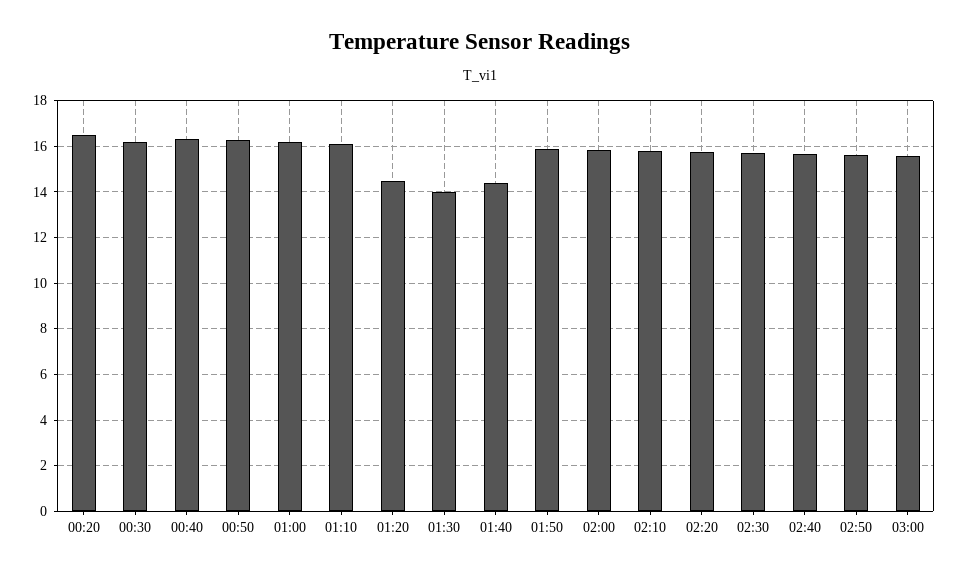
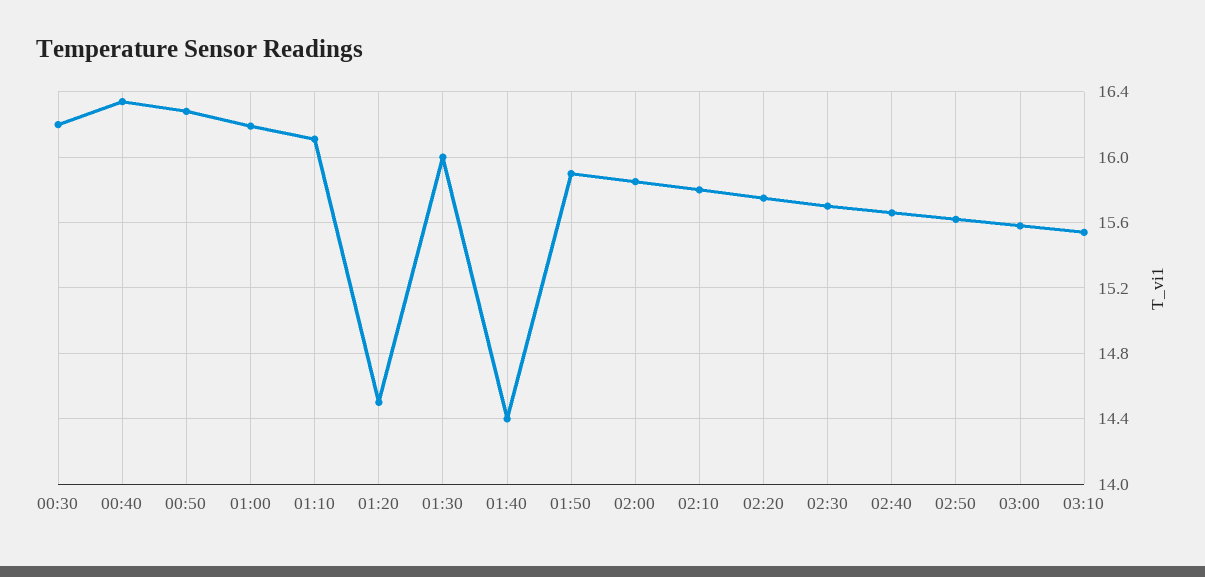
00:20: 16.5 -> none
01:30: 14 -> 16
03:10: none -> 15.55

